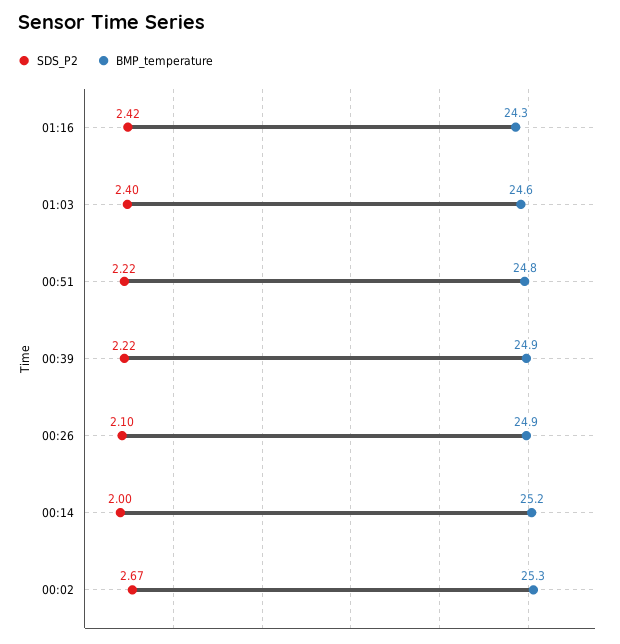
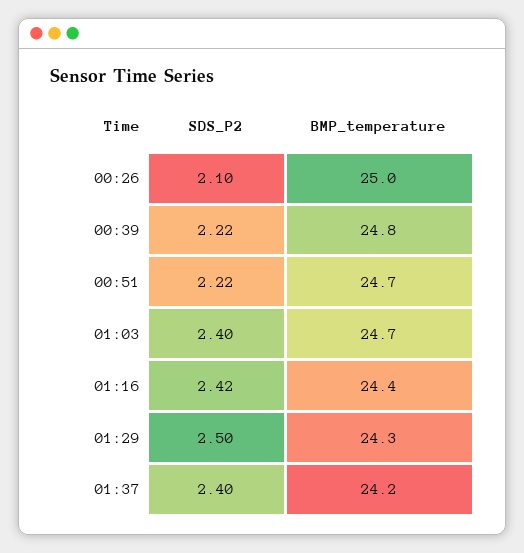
BMP_temperature, 01:16: 24.3 -> 24.4
BMP_temperature, 01:03: 24.6 -> 24.7
BMP_temperature, 00:51: 24.8 -> 24.7
BMP_temperature, 00:39: 24.9 -> 24.8
BMP_temperature, 00:26: 24.9 -> 25
SDS_P2, 00:14: 2 -> none
BMP_temperature, 00:14: 25.2 -> none
SDS_P2, 00:02: 2.67 -> none
BMP_temperature, 00:02: 25.3 -> none
SDS_P2, 01:29: none -> 2.5
BMP_temperature, 01:29: none -> 24.3
SDS_P2, 01:37: none -> 2.4
BMP_temperature, 01:37: none -> 24.2

